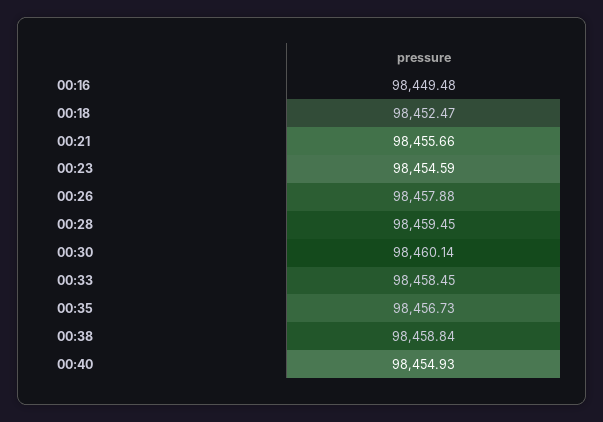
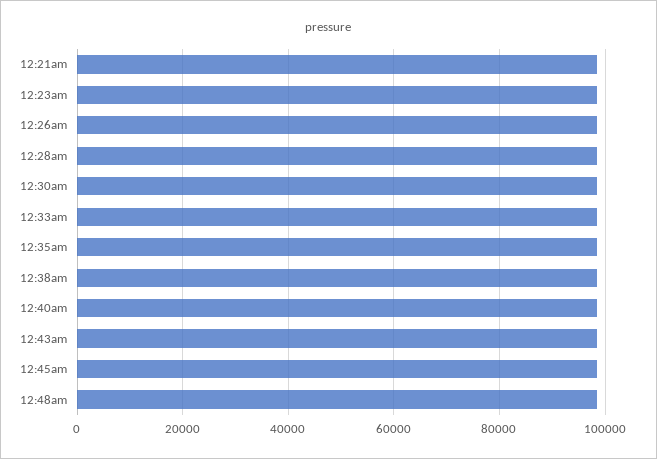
00:16: 98449.48 -> none
00:18: 98452.47 -> none
12:43am: none -> 98000
12:45am: none -> 98000
12:48am: none -> 98000

